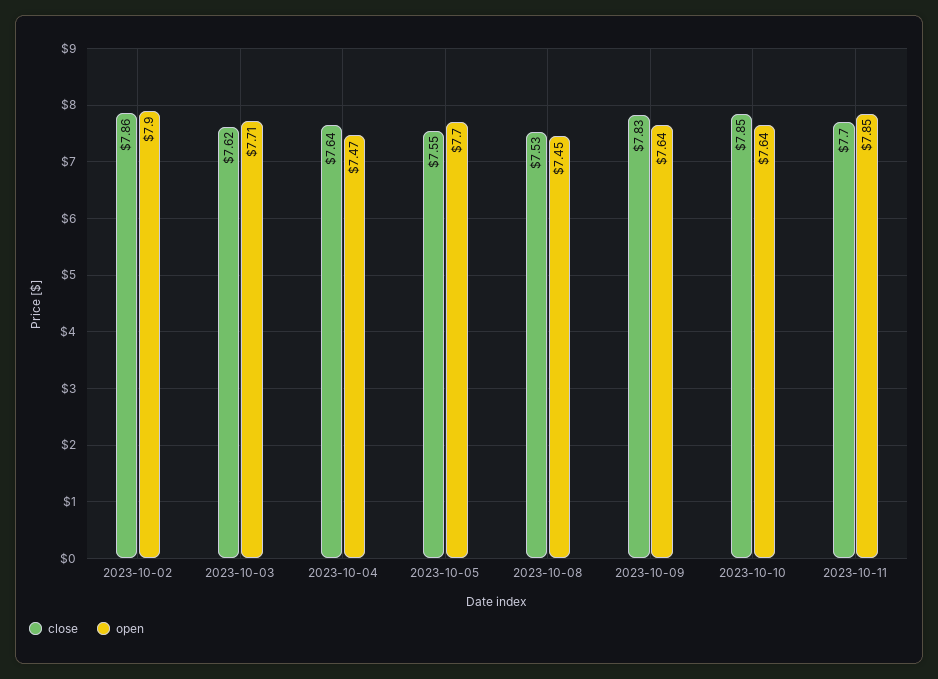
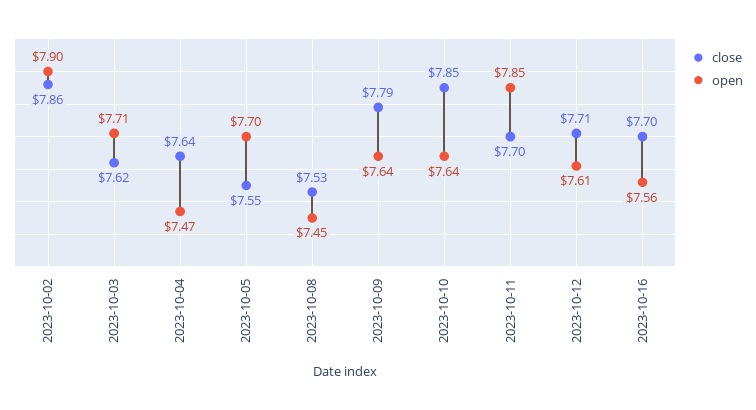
close, 2023-10-09: 7.83 -> 7.79
close, 2023-10-12: none -> 7.71
open, 2023-10-12: none -> 7.61
close, 2023-10-16: none -> 7.7
open, 2023-10-16: none -> 7.56

